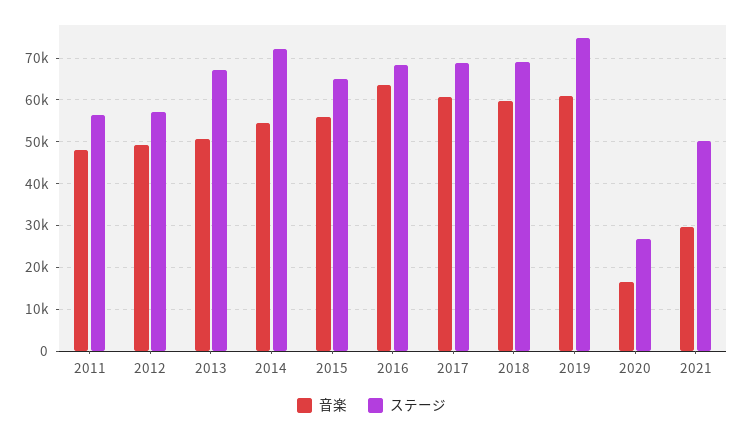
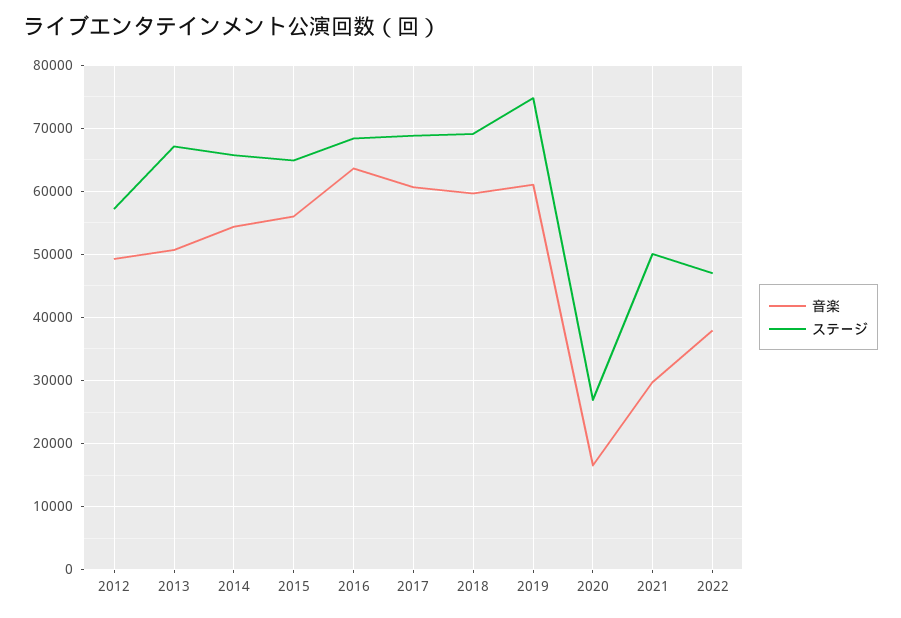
音楽, 2011: 48000 -> none
ステージ, 2011: 56000 -> none
ステージ, 2014: 72000 -> 66000
音楽, 2022: none -> 38000
ステージ, 2022: none -> 47000

